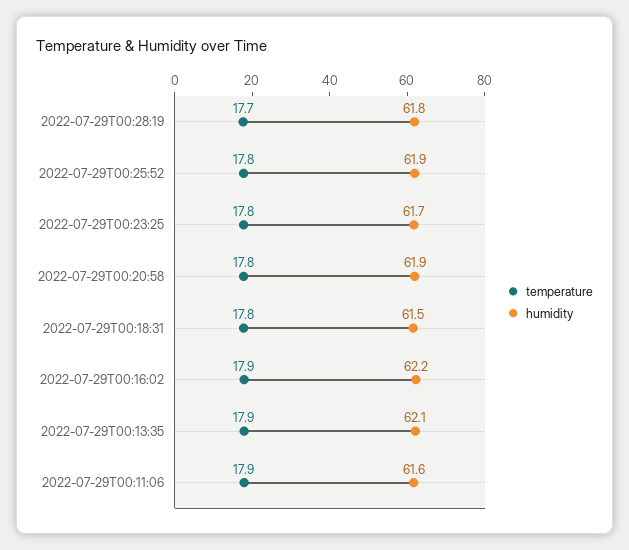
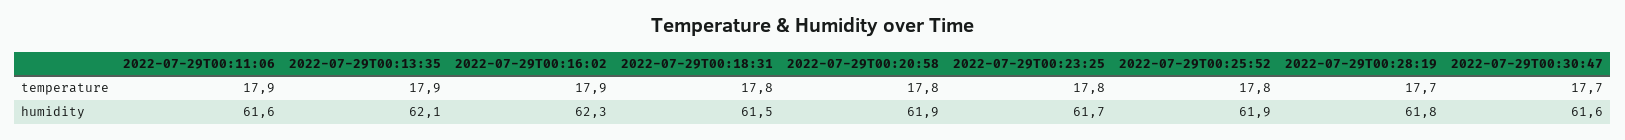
humidity, 2022-07-29T00:16:02: 62.2 -> 62.3
temperature, 2022-07-29T00:30:47: none -> 17.7
humidity, 2022-07-29T00:30:47: none -> 61.6

